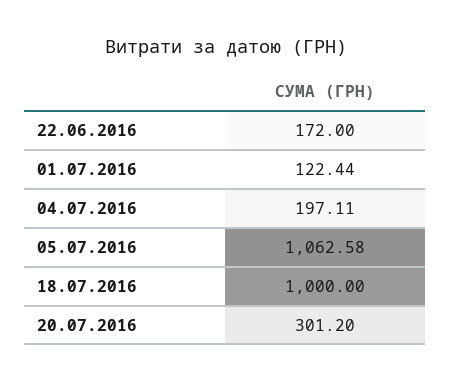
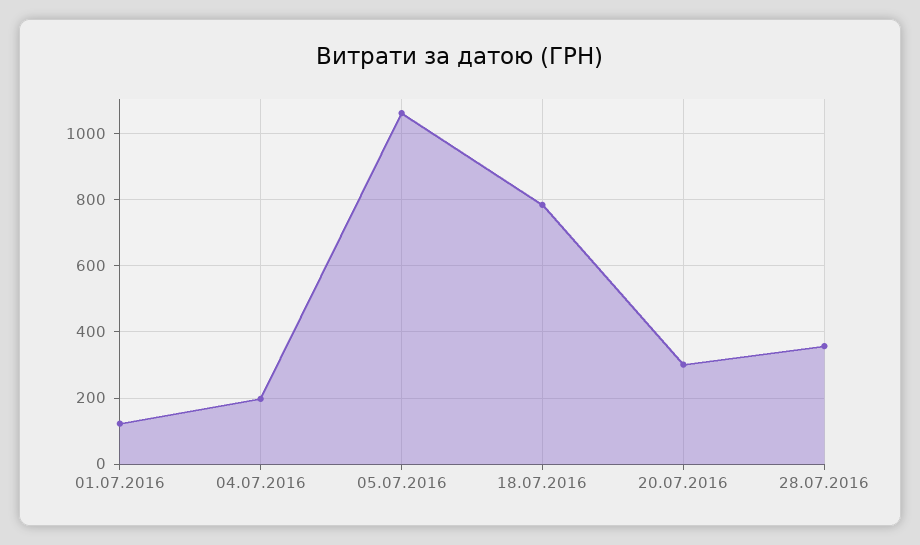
22.06.2016: 172 -> none
18.07.2016: 1000 -> 780
28.07.2016: none -> 360

